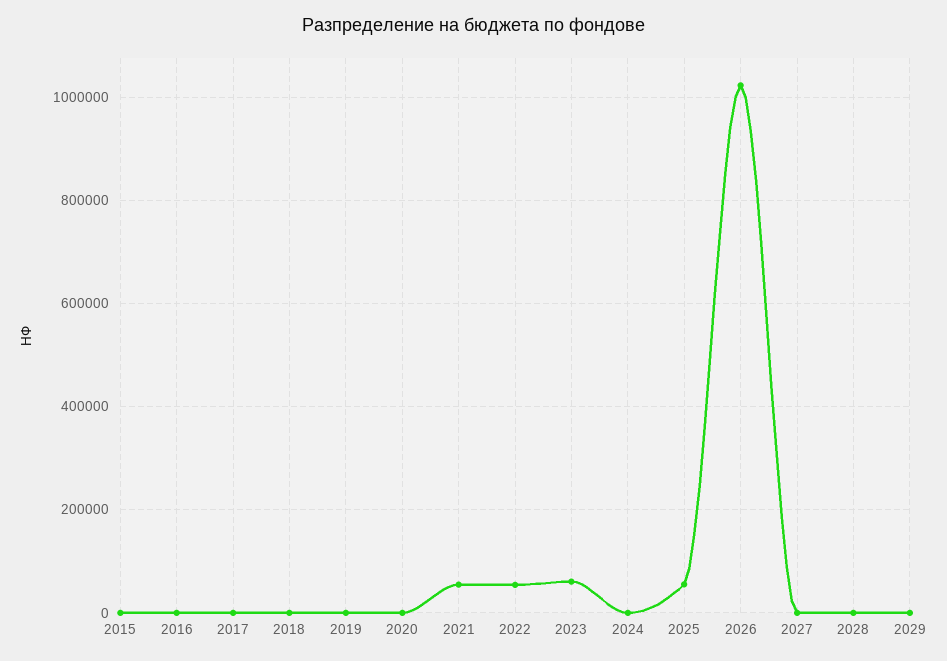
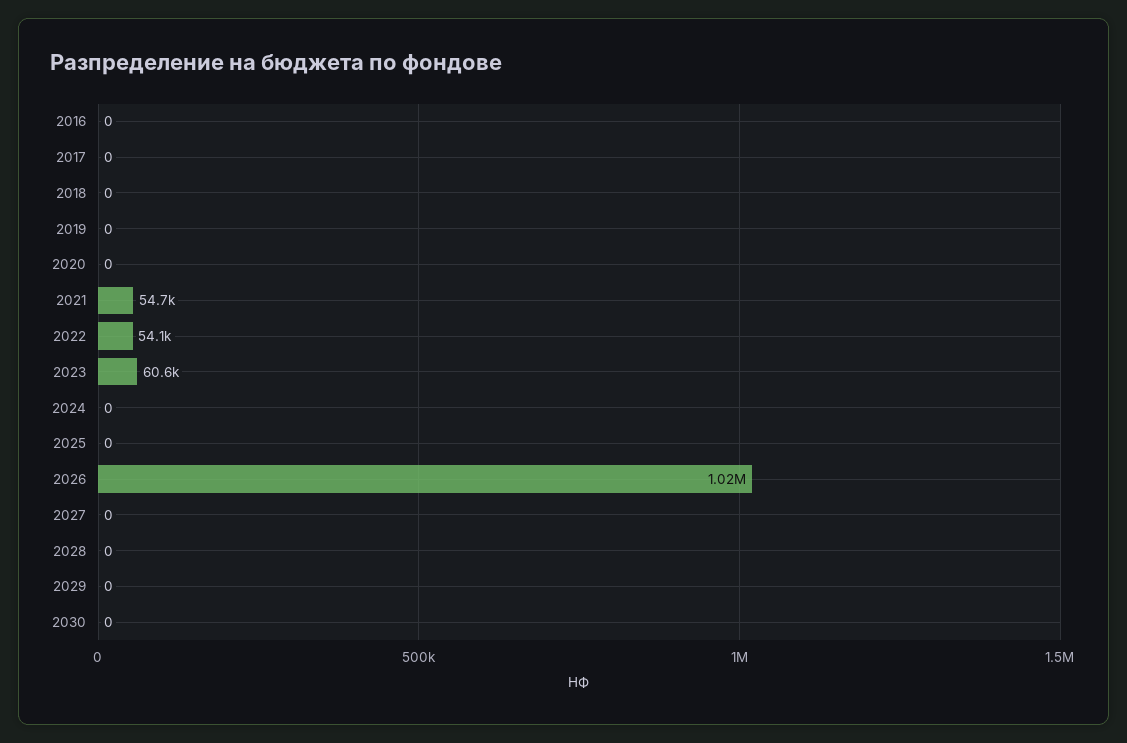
2015: 0 -> none
2025: 60000 -> 0
2030: none -> 0

